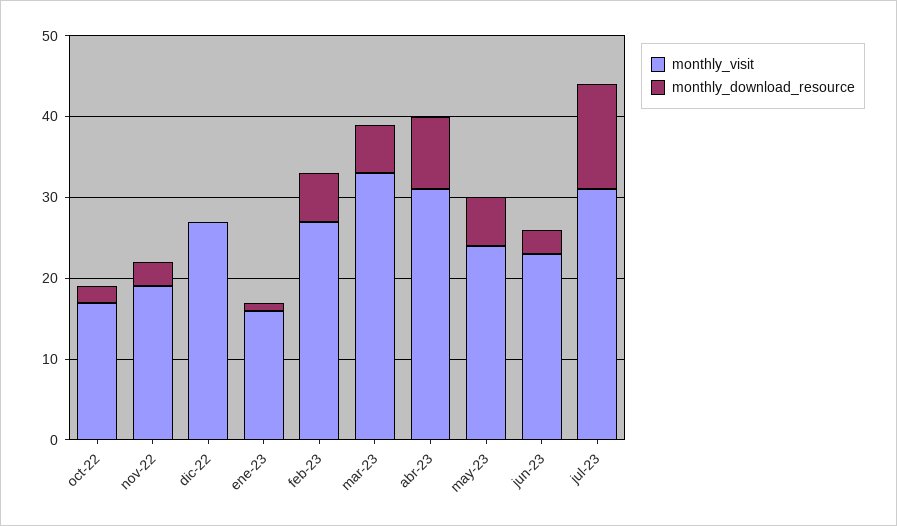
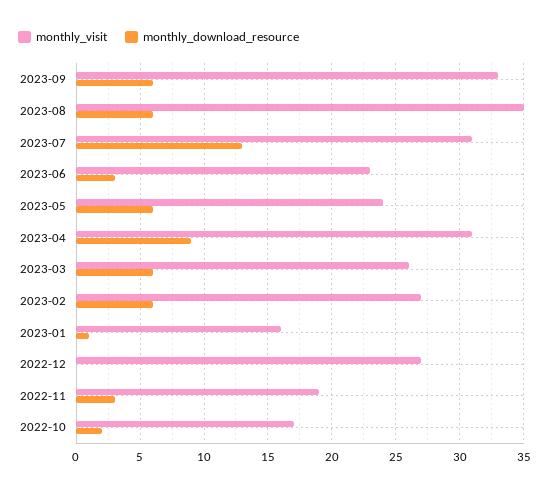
monthly_visit, mar-23: 33 -> 26
monthly_visit, 2023-09: none -> 33
monthly_download_resource, 2023-09: none -> 6
monthly_visit, 2023-08: none -> 35
monthly_download_resource, 2023-08: none -> 6

